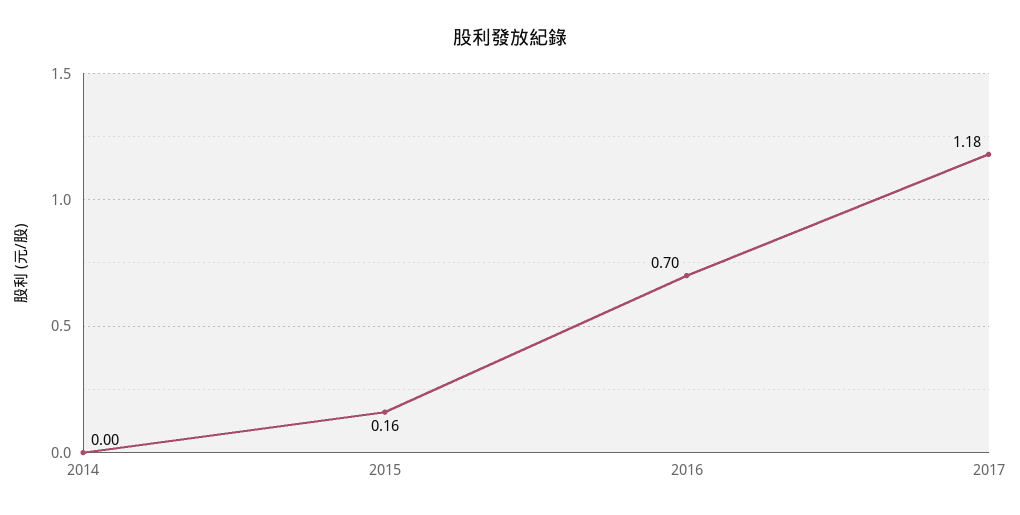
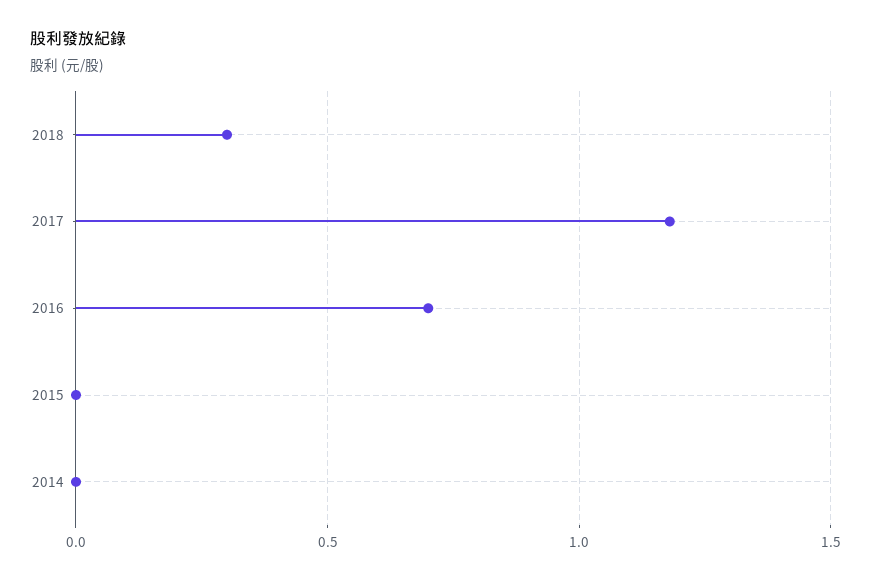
2015: 0.16 -> 0
2018: none -> 0.3

